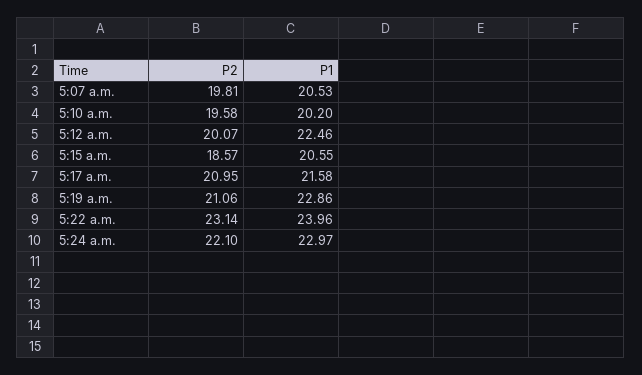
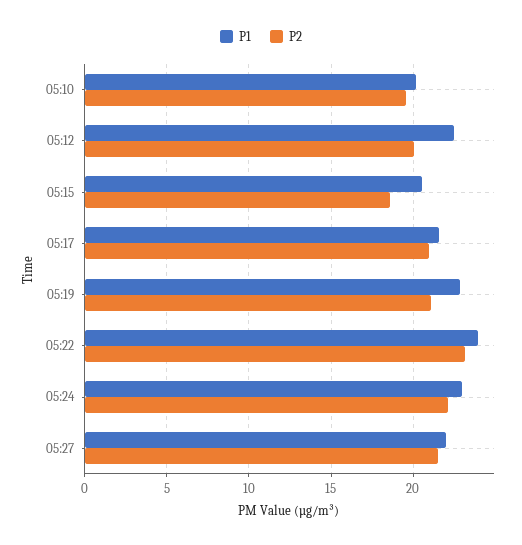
P2, 5:07 a.m.: 19.81 -> none
P1, 5:07 a.m.: 20.53 -> none
P1, 05:27: none -> 22
P2, 05:27: none -> 21.5

